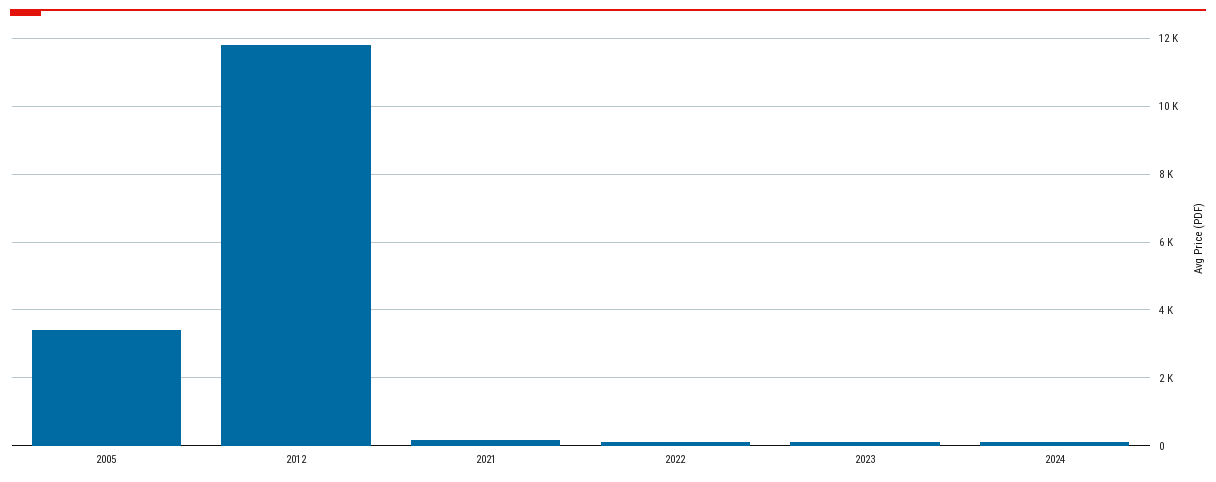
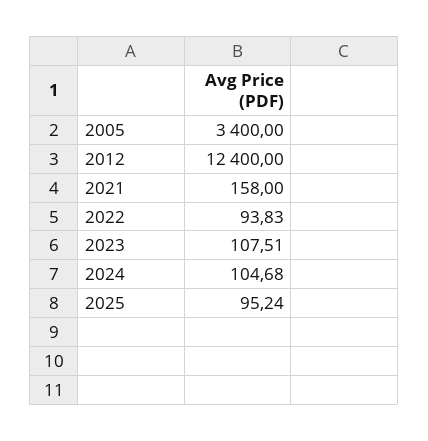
2012: 11800 -> 12400
2025: none -> 95.24

